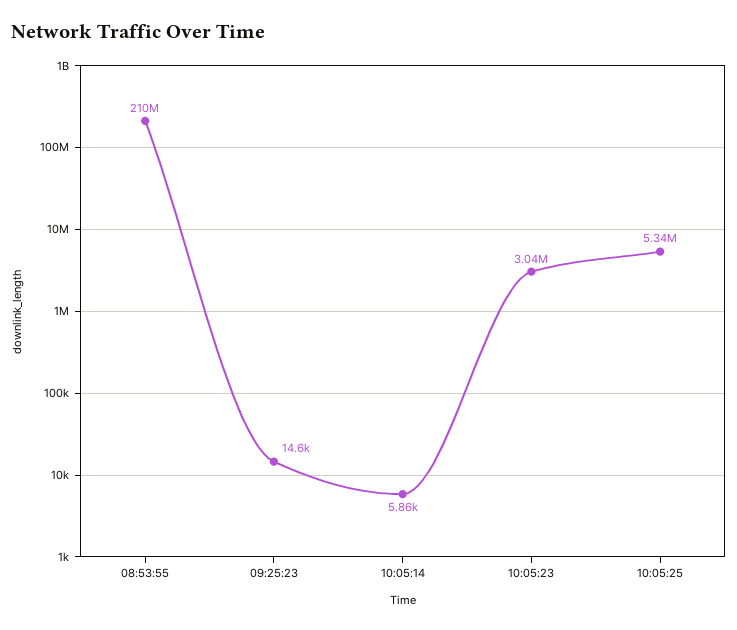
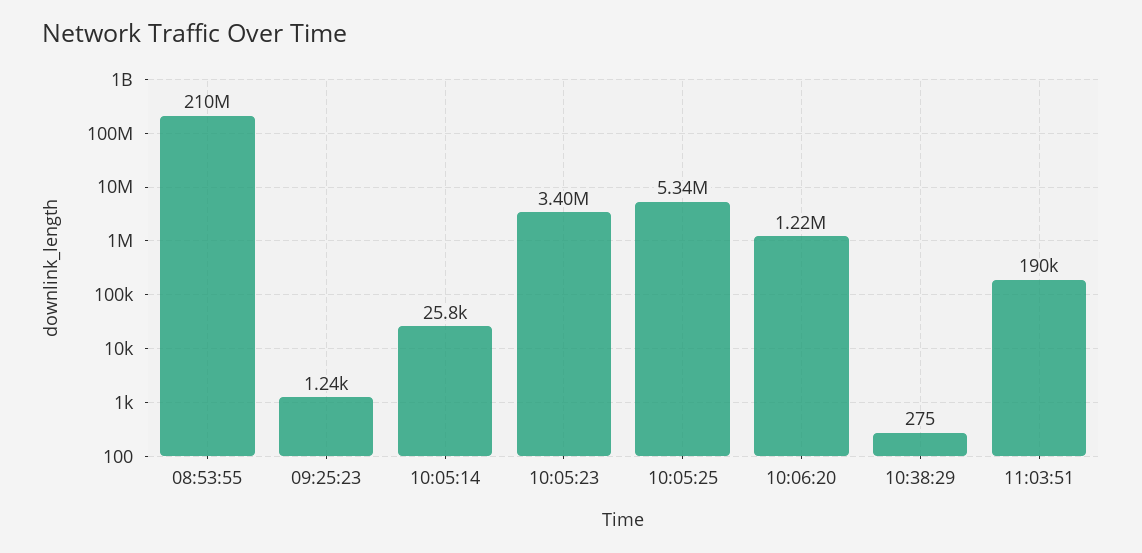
09:25:23: 14600 -> 1240
10:05:14: 5860 -> 25800
10:05:23: 3040000 -> 3400000
10:06:20: none -> 1220000
10:38:29: none -> 275
11:03:51: none -> 190000

